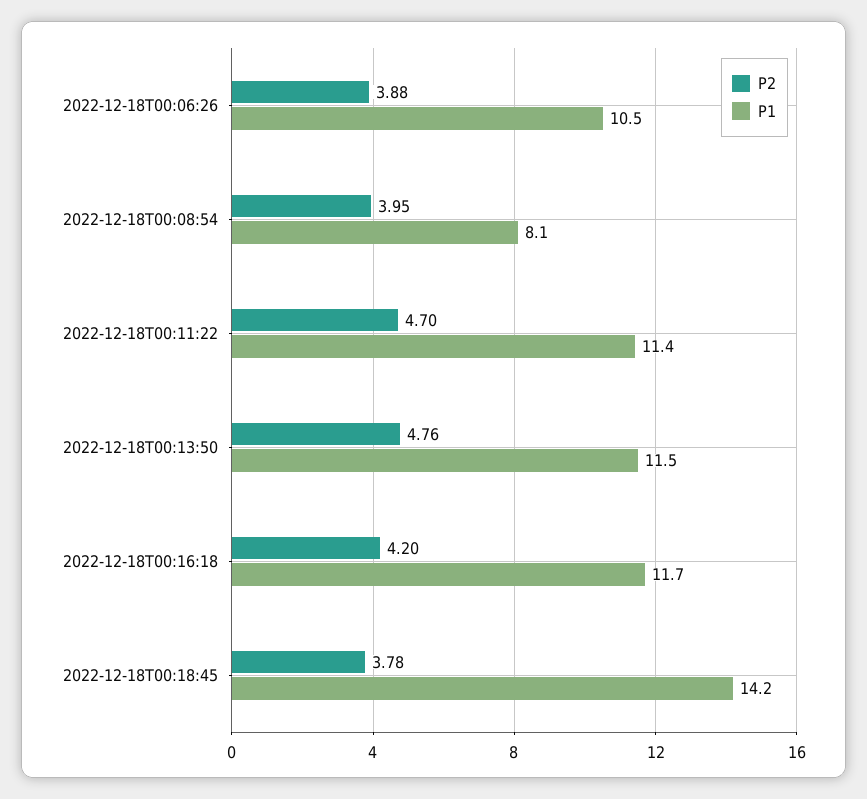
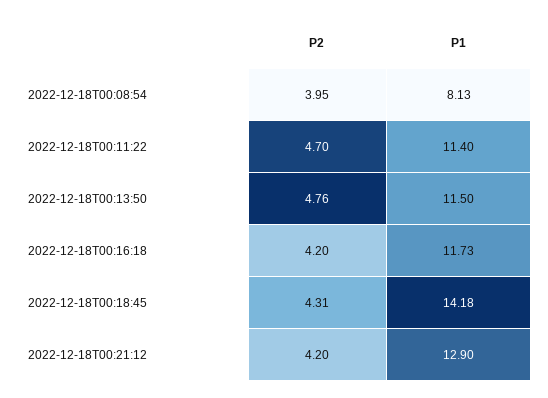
P2, 2022-12-18T00:06:26: 3.88 -> none
P1, 2022-12-18T00:06:26: 10.5 -> none
P2, 2022-12-18T00:18:45: 3.78 -> 4.31
P2, 2022-12-18T00:21:12: none -> 4.2
P1, 2022-12-18T00:21:12: none -> 12.9

